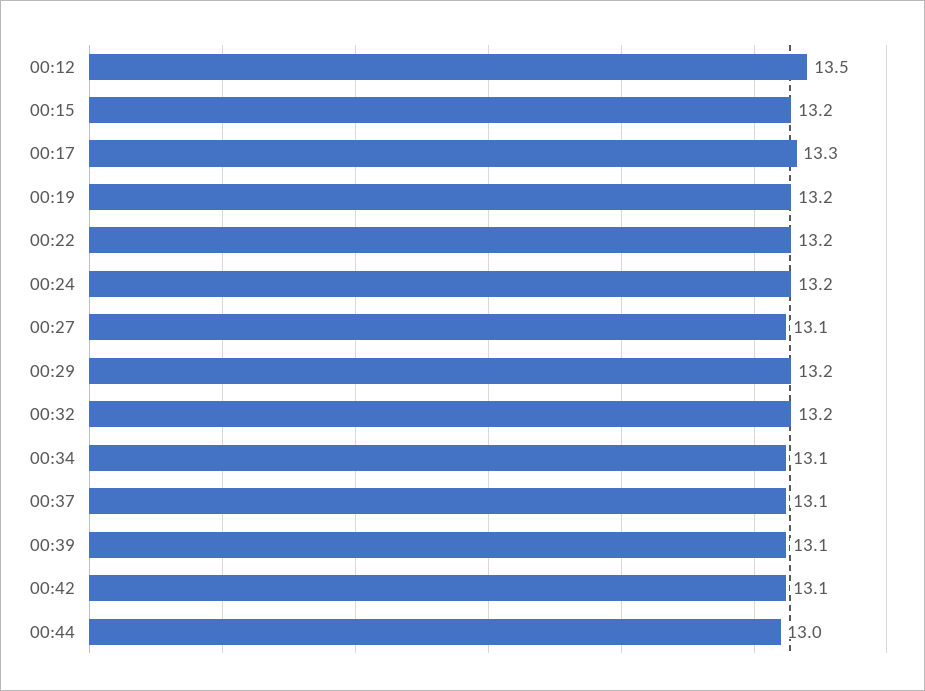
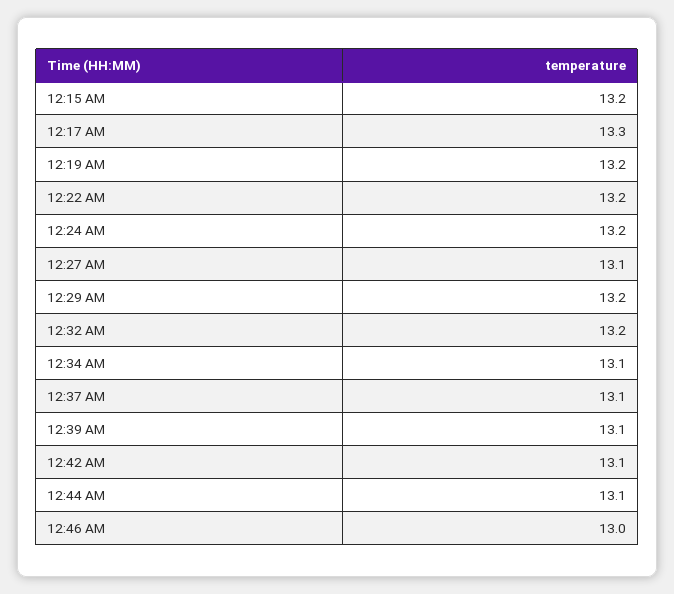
00:12: 13.5 -> none
00:44: 13 -> 13.1
12:46 AM: none -> 13

